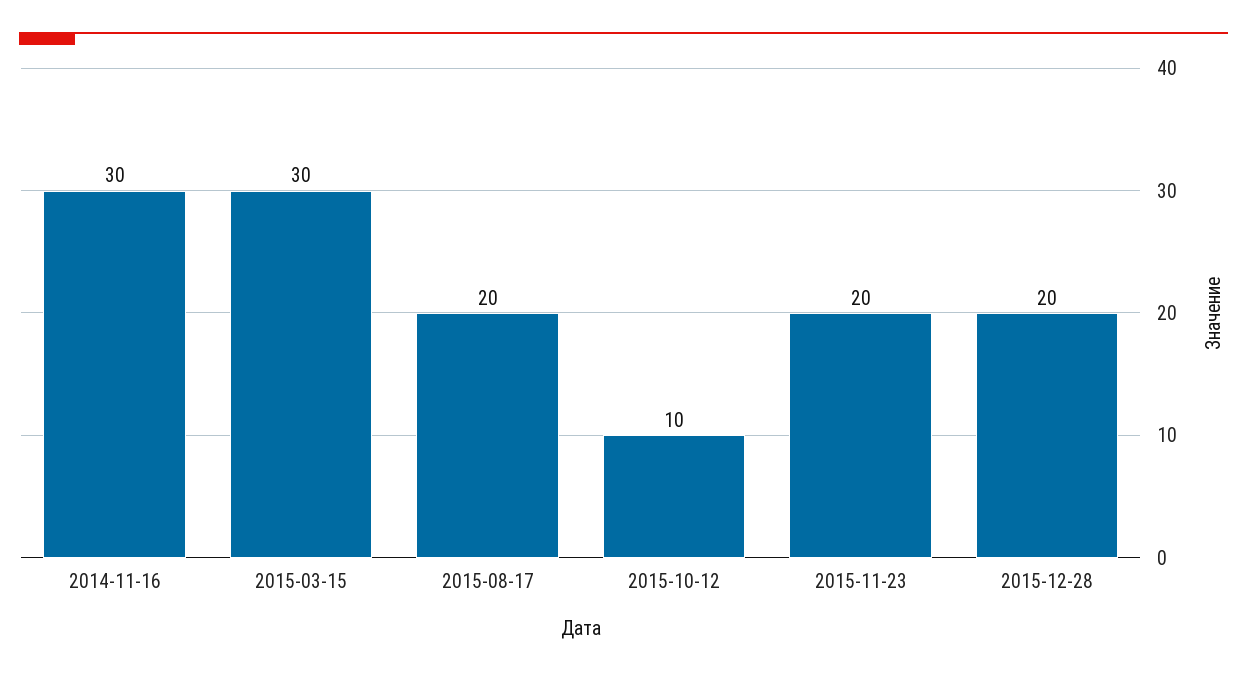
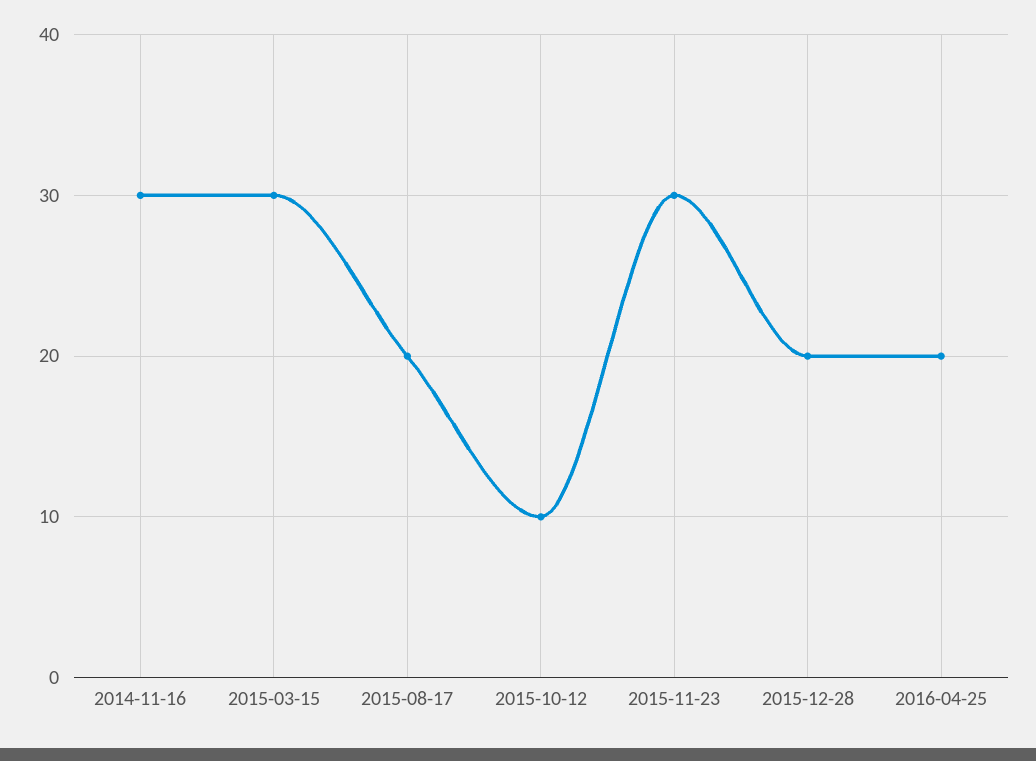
2015-11-23: 20 -> 30
2016-04-25: none -> 20

